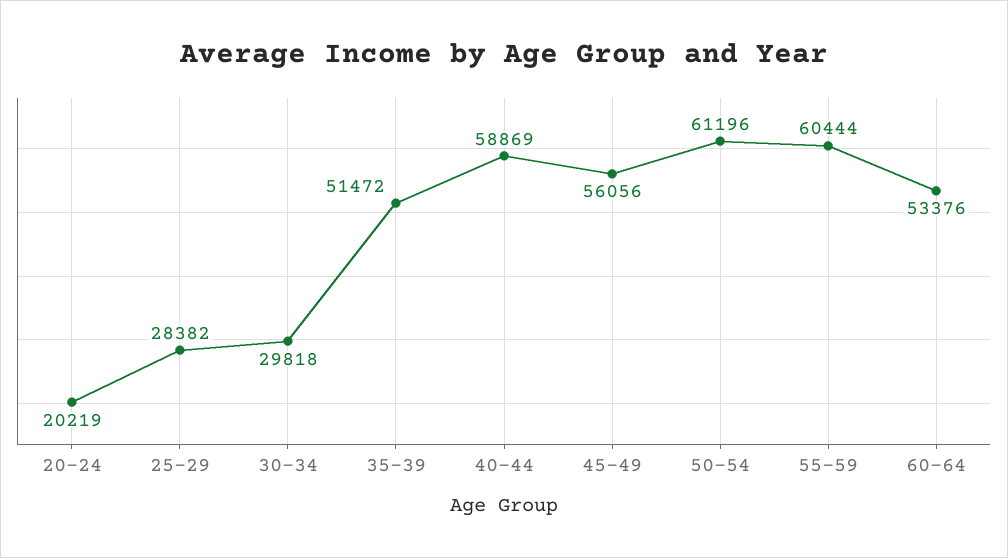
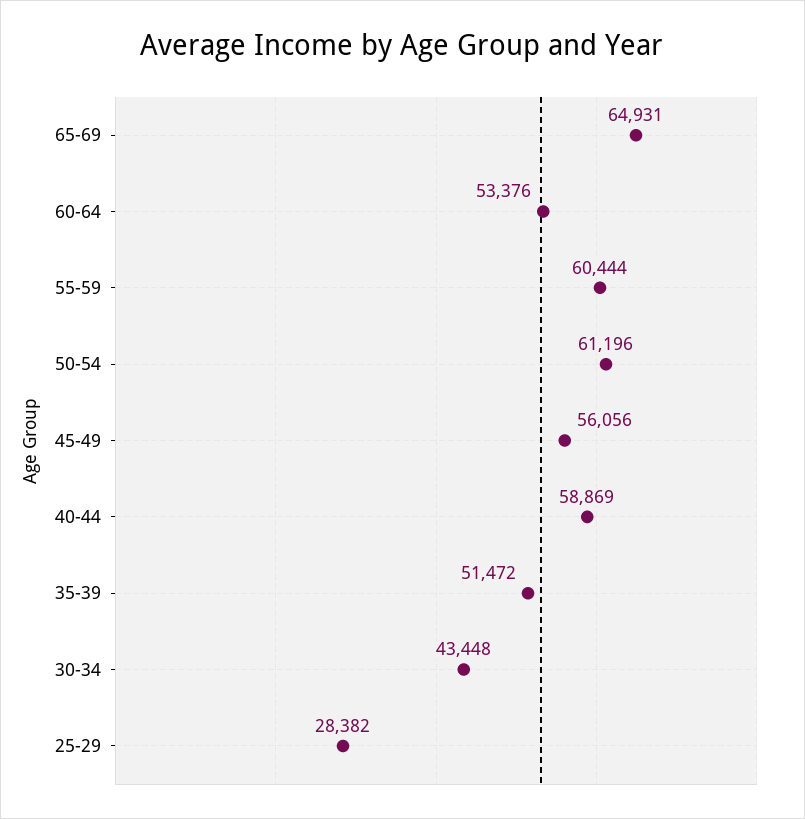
20-24: 20219 -> none
30-34: 29818 -> 43448
65-69: none -> 64931

